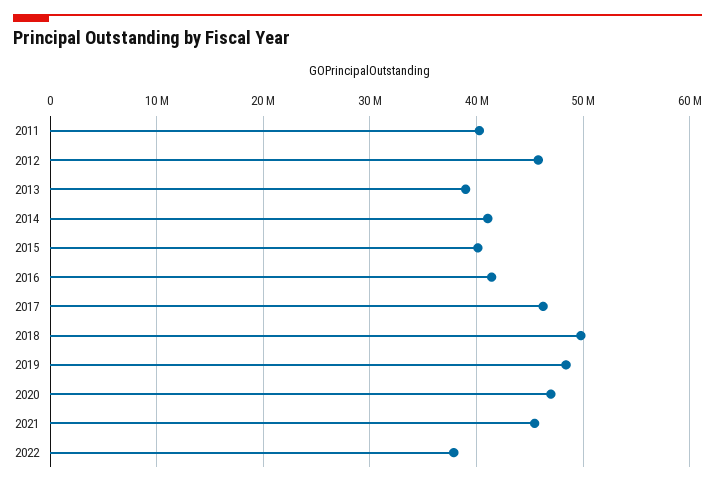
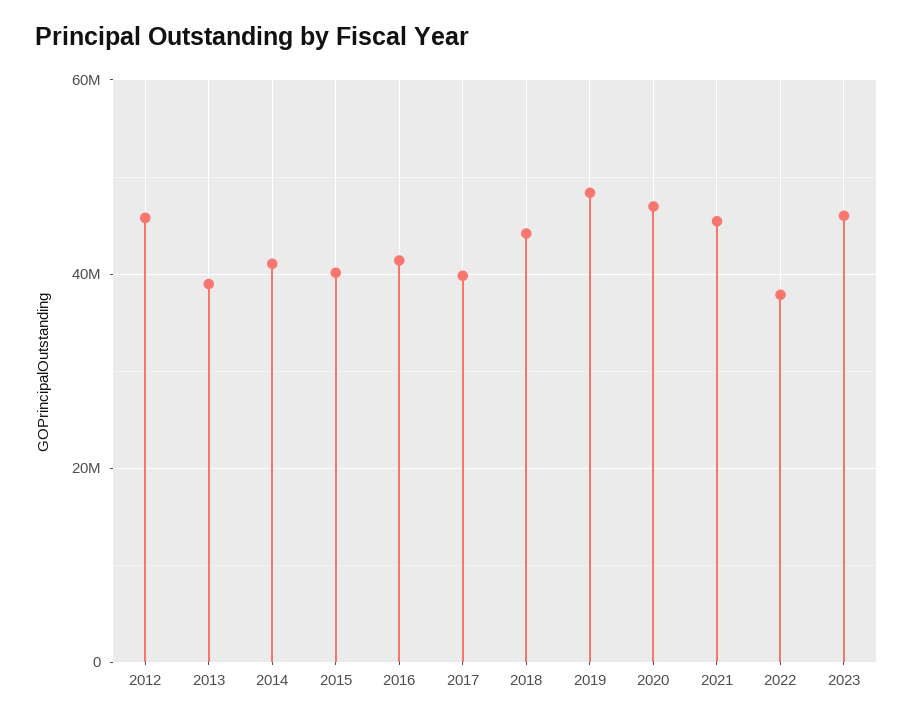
2011: 40000000 -> none
2017: 46000000 -> 40000000
2018: 50000000 -> 44000000
2023: none -> 46000000

